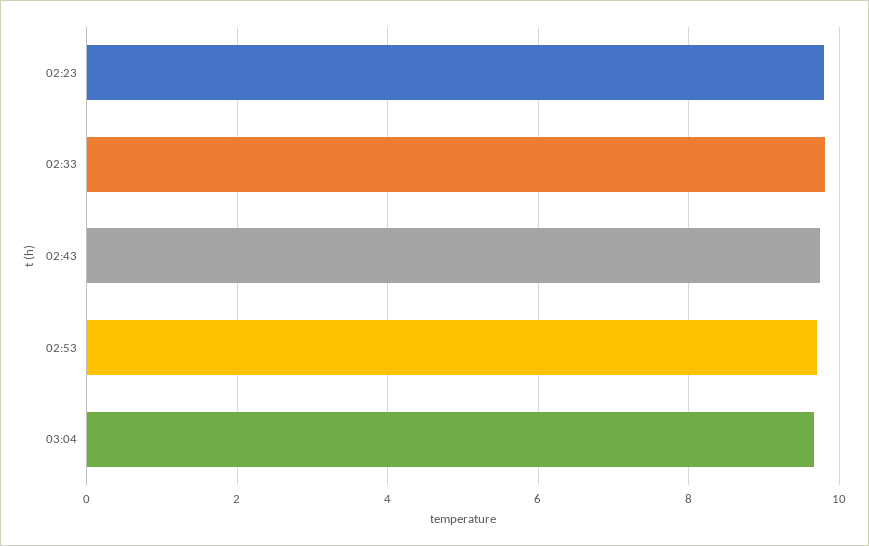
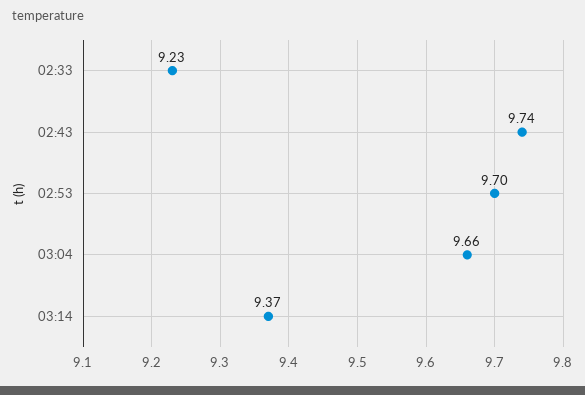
02:23: 9.8 -> none
02:33: 9.8 -> 9.23
03:14: none -> 9.37

